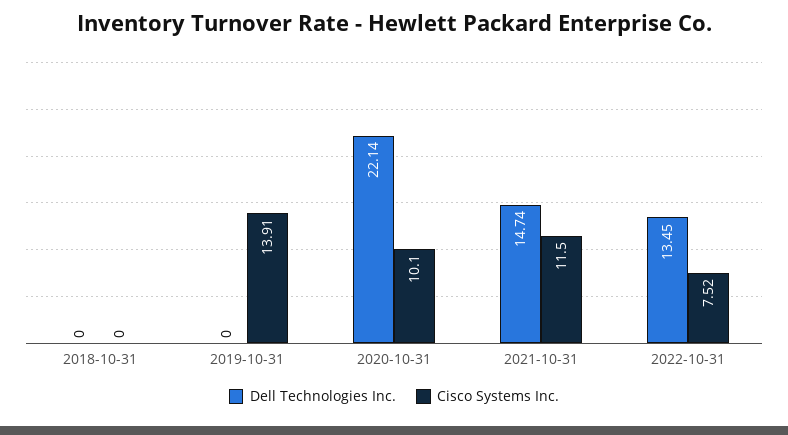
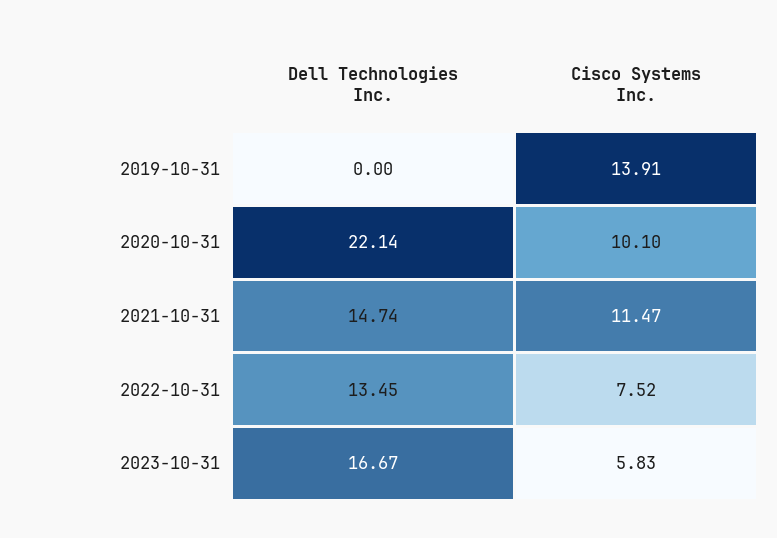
Dell Technologies Inc., 2018-10-31: 0 -> none
Cisco Systems Inc., 2018-10-31: 0 -> none
Cisco Systems Inc., 2021-10-31: 11.5 -> 11.47
Dell Technologies Inc., 2023-10-31: none -> 16.67
Cisco Systems Inc., 2023-10-31: none -> 5.83

